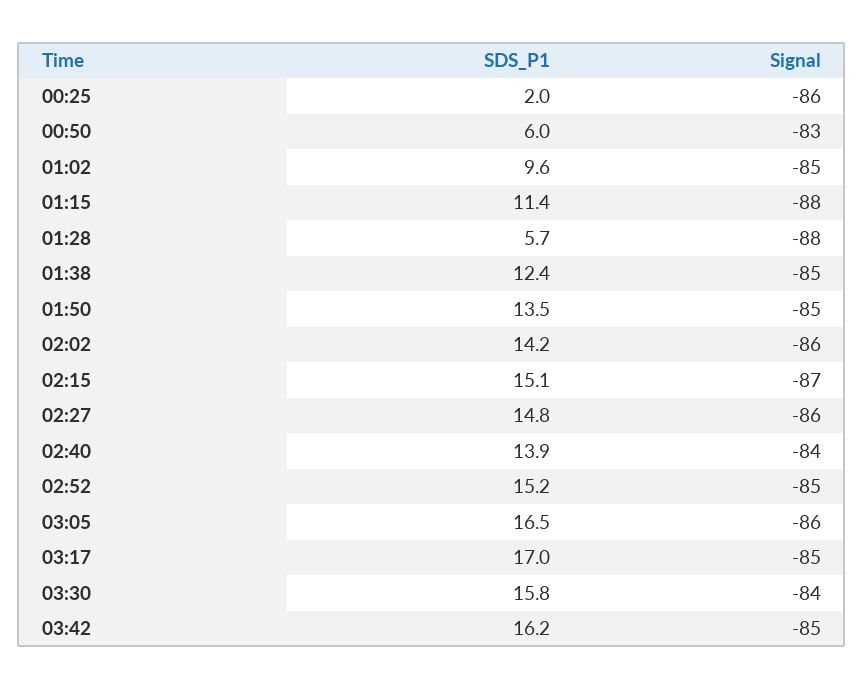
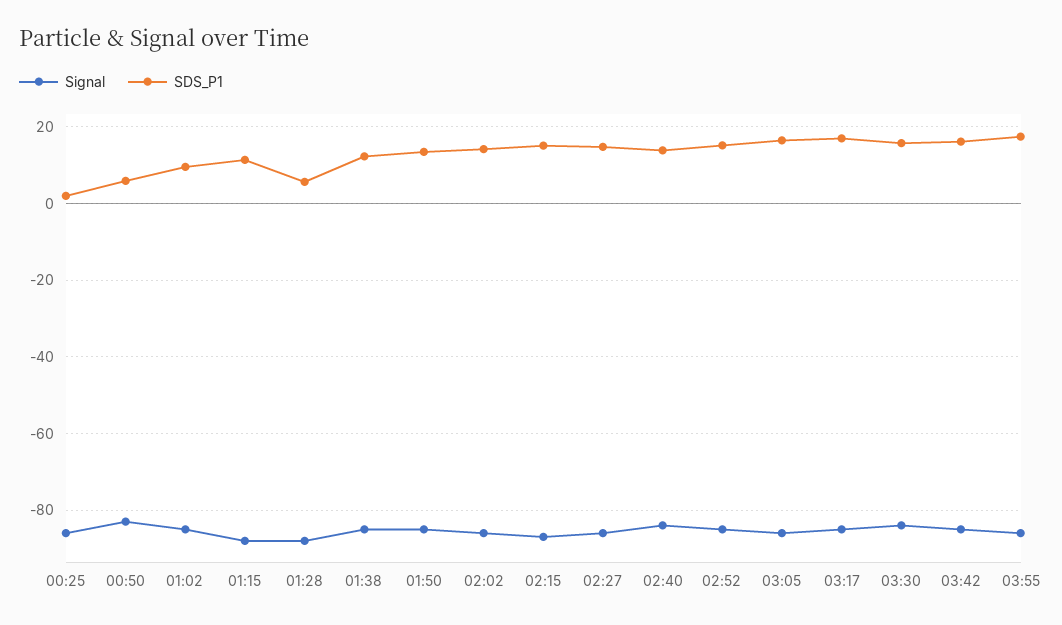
Signal, 03:55: none -> -86
SDS_P1, 03:55: none -> 18

